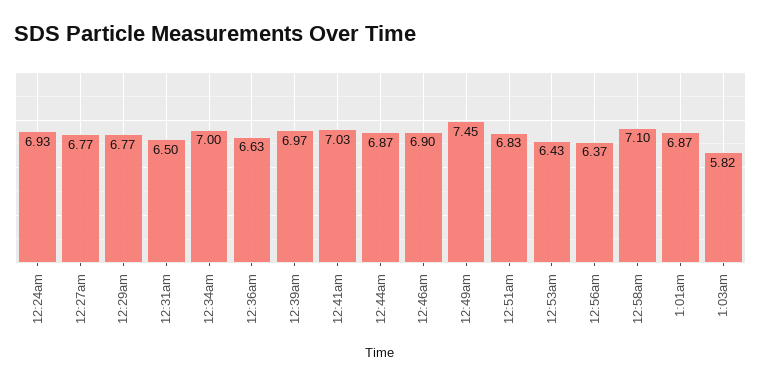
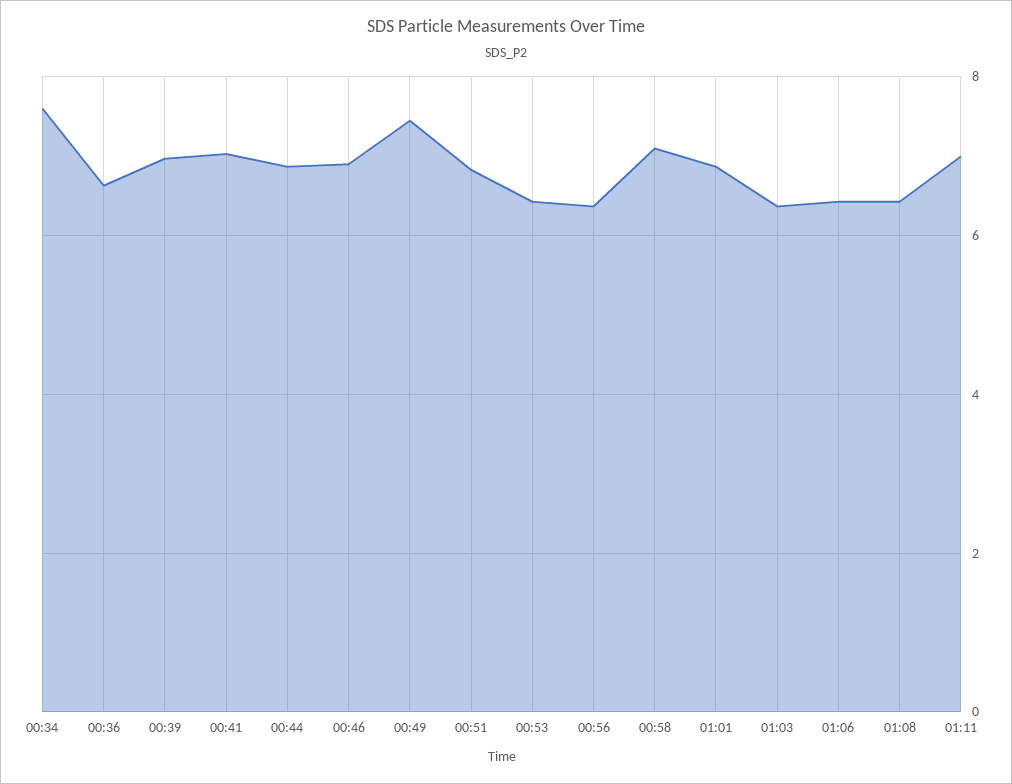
12:24am: 6.93 -> none
12:27am: 6.77 -> none
12:29am: 6.77 -> none
12:31am: 6.5 -> none
12:34am: 7 -> 7.6
1:03am: 5.82 -> 6.4
01:06: none -> 6.4
01:08: none -> 6.4
01:11: none -> 7

